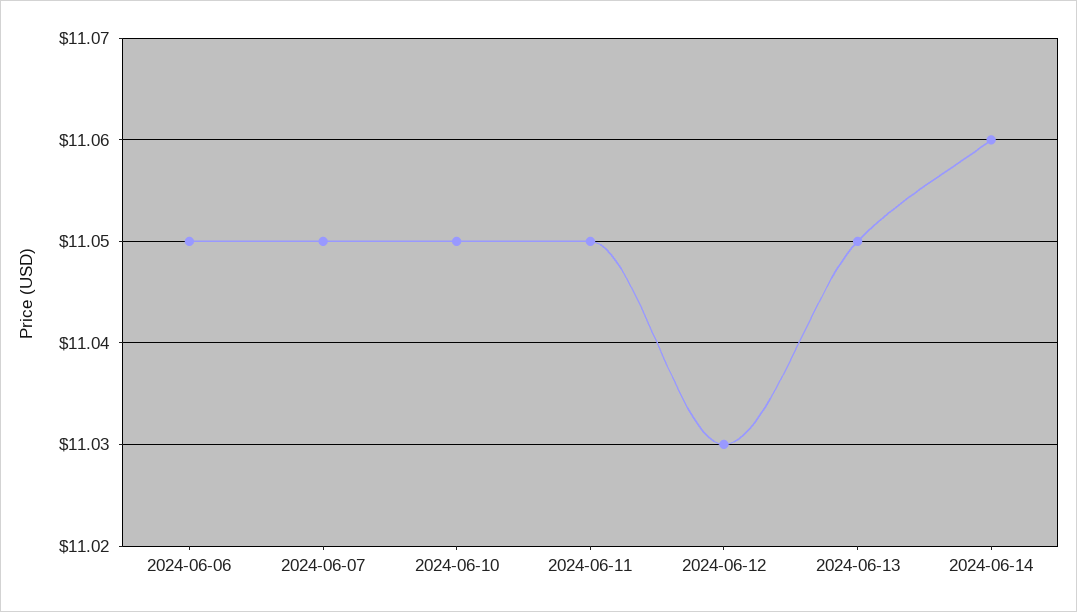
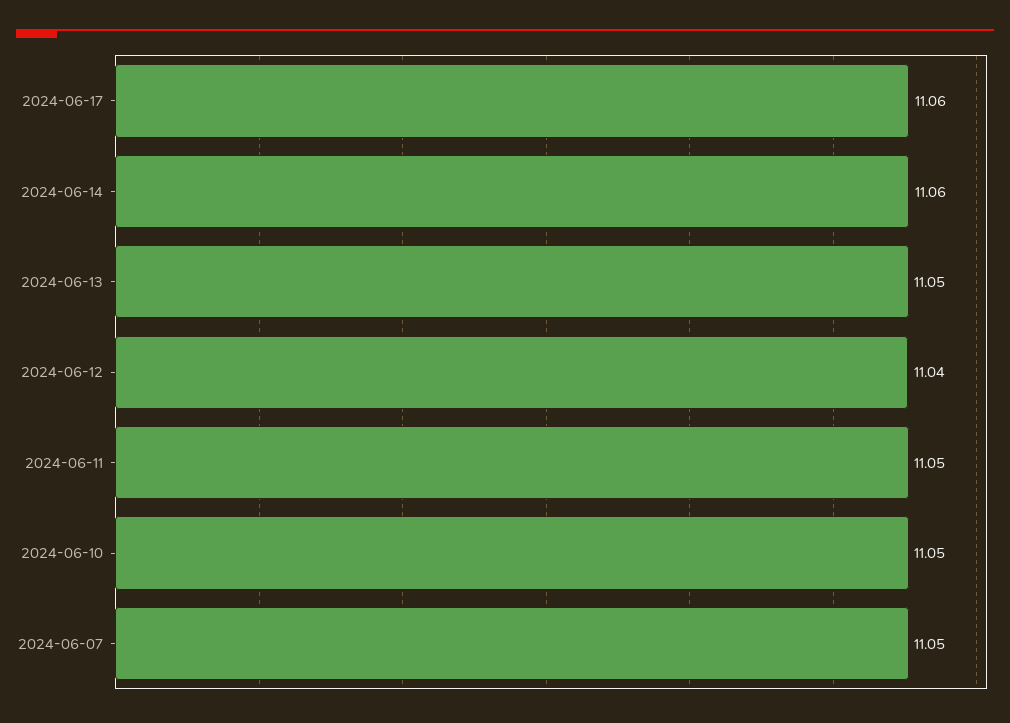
2024-06-06: 11.05 -> none
2024-06-12: 11.03 -> 11.04
2024-06-17: none -> 11.06

